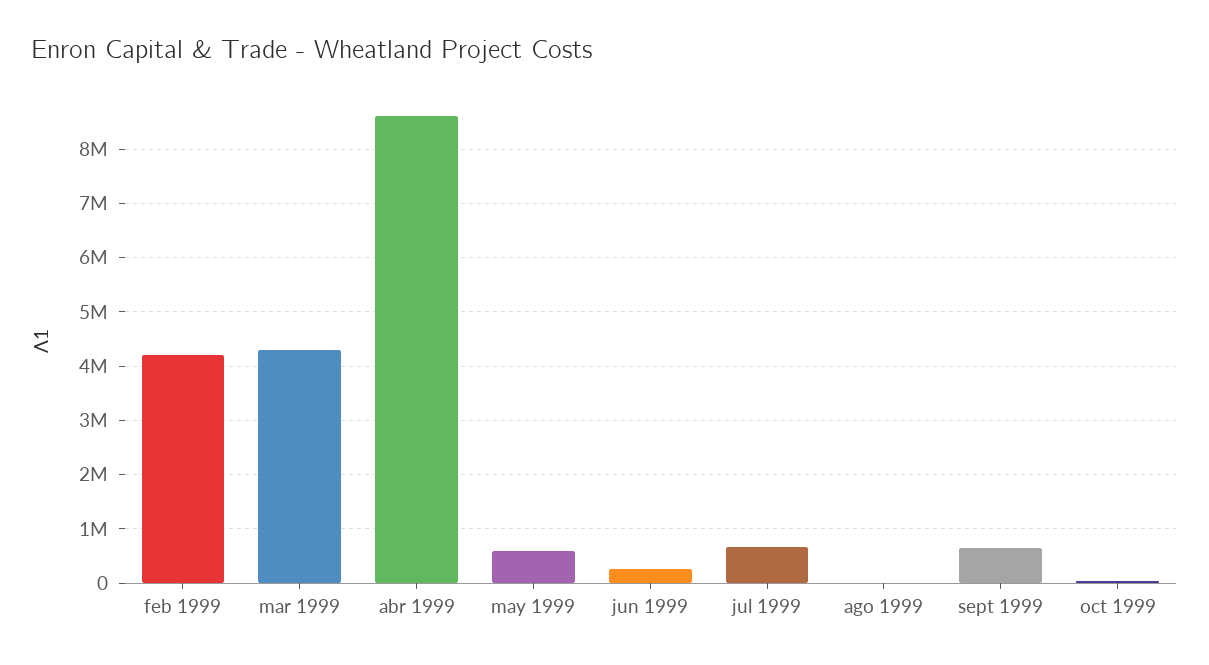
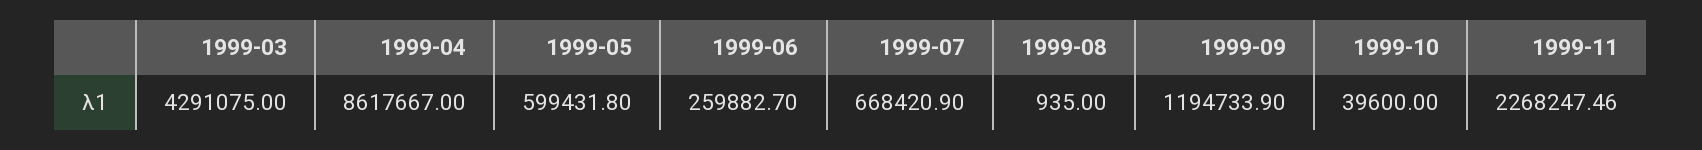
feb 1999: 4200000 -> none
sept 1999: 600000 -> 1194733.9
1999-11: none -> 2268247.46

